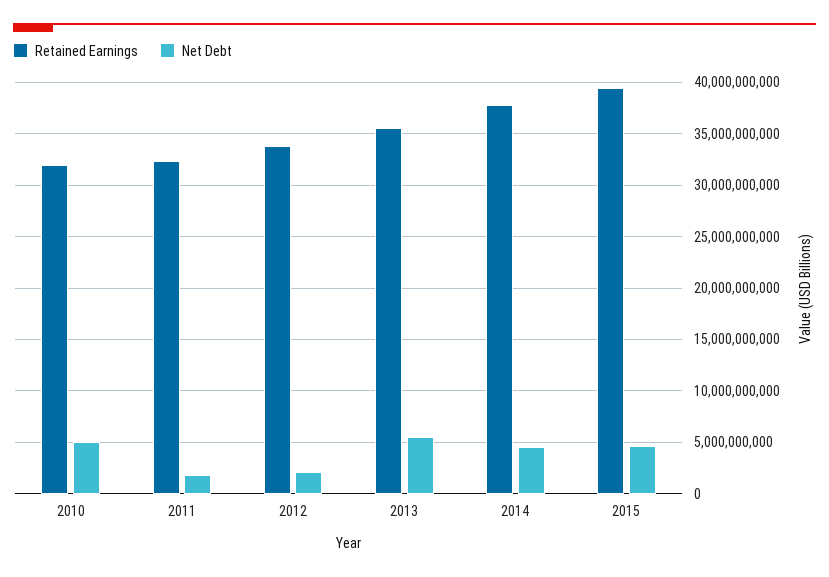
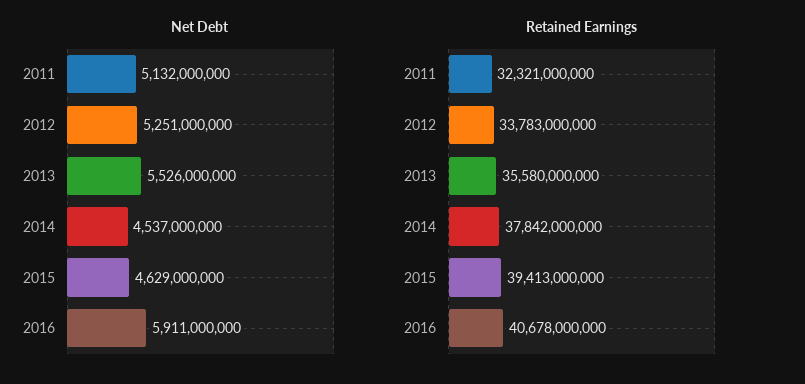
Retained Earnings, 2010: 32000000000 -> none
Net Debt, 2010: 5000000000 -> none
Net Debt, 2011: 2000000000 -> 5132000000
Net Debt, 2012: 2000000000 -> 5251000000
Net Debt, 2016: none -> 5911000000
Retained Earnings, 2016: none -> 40678000000

